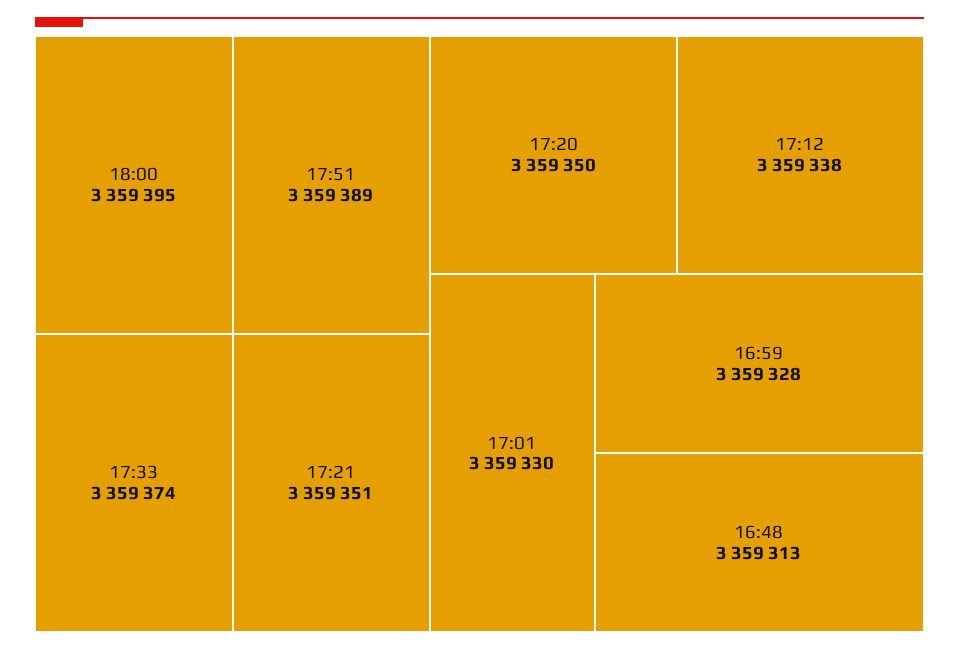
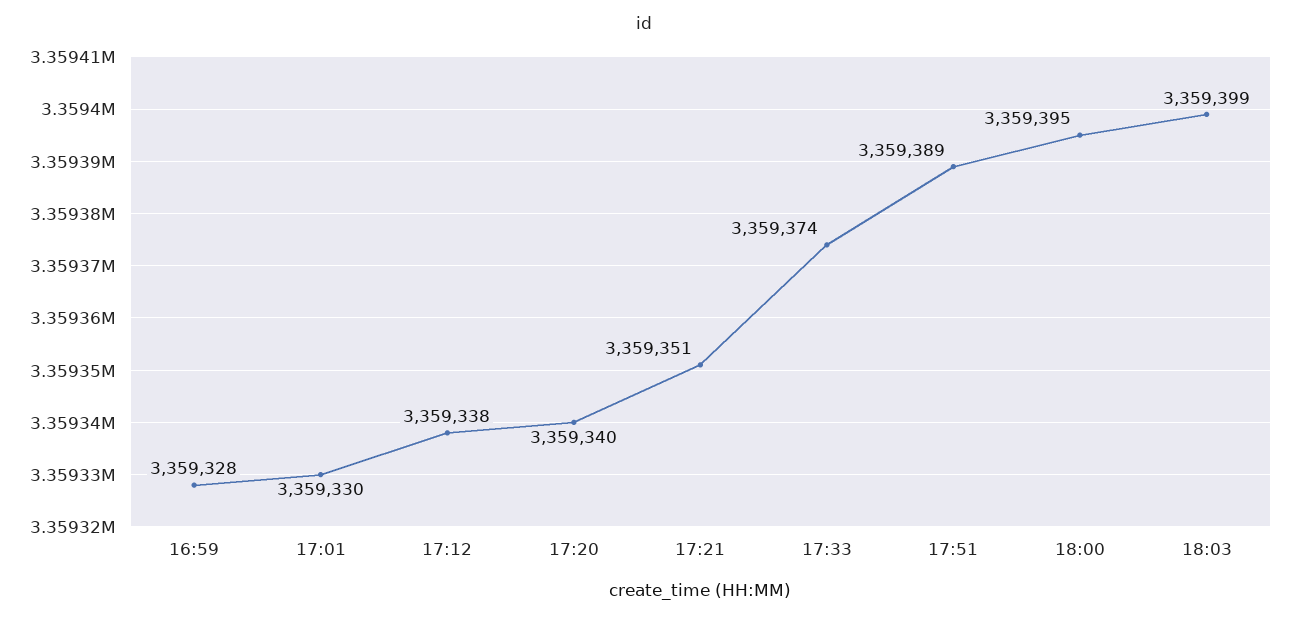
17:20: 3359350 -> 3359340
16:48: 3359313 -> none
18:03: none -> 3359399

